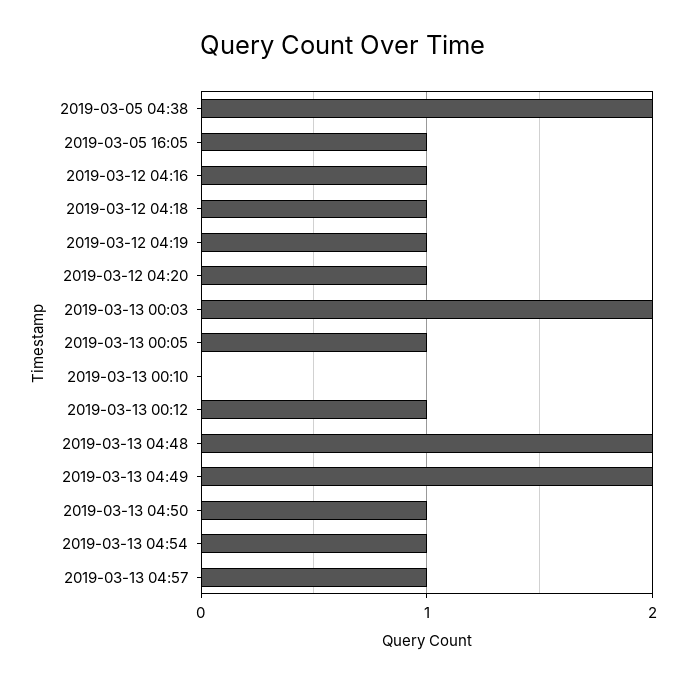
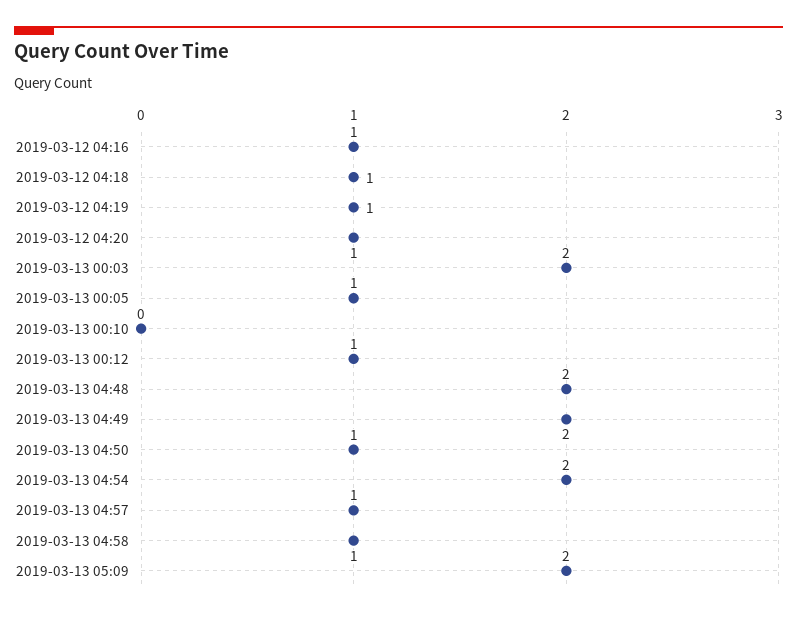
2019-03-05 04:38: 2 -> none
2019-03-05 16:05: 1 -> none
2019-03-13 04:54: 1 -> 2
2019-03-13 04:58: none -> 1
2019-03-13 05:09: none -> 2

